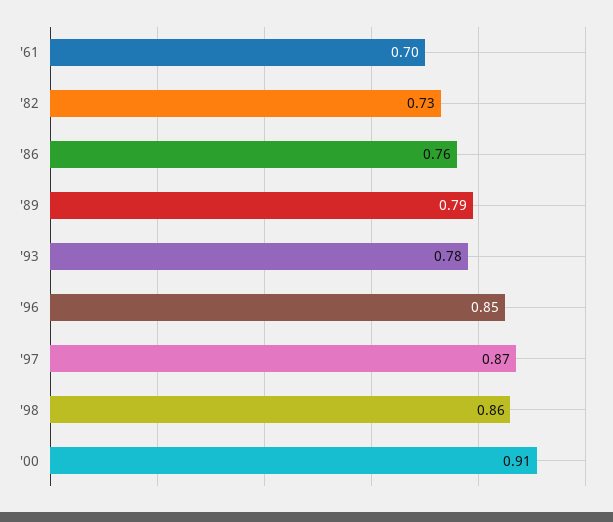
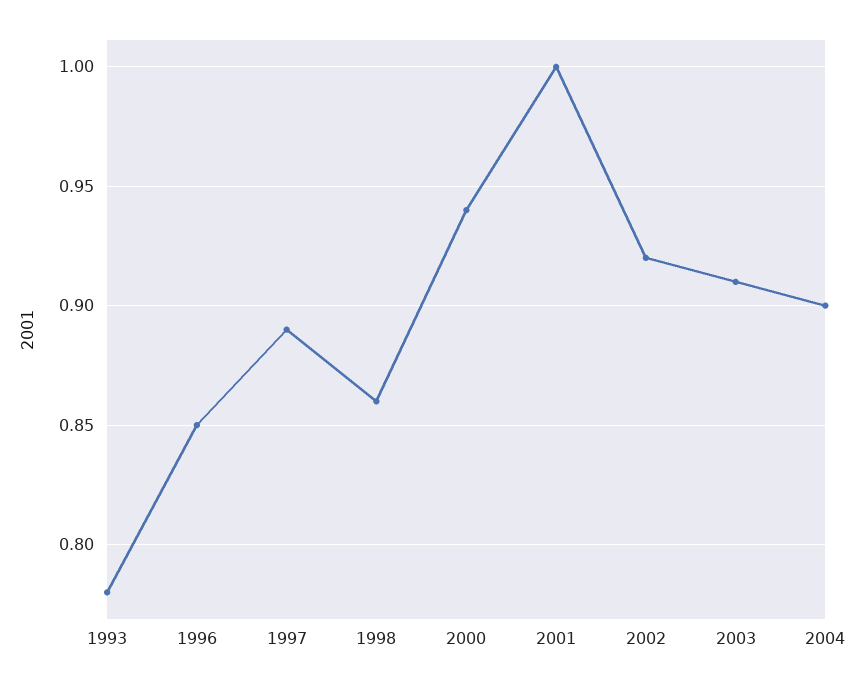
'61: 0.7 -> none
'82: 0.73 -> none
'86: 0.76 -> none
'89: 0.79 -> none
'97: 0.87 -> 0.89
'00: 0.91 -> 0.94
2001: none -> 1
2002: none -> 0.92
2003: none -> 0.91
2004: none -> 0.9

